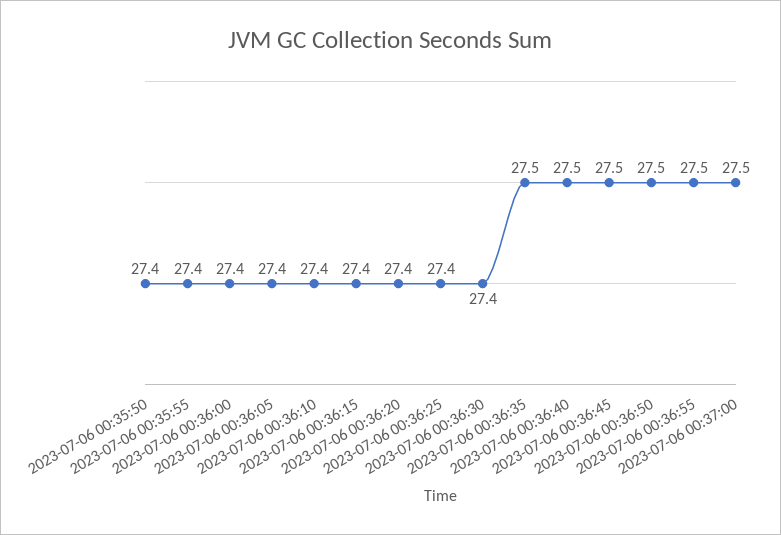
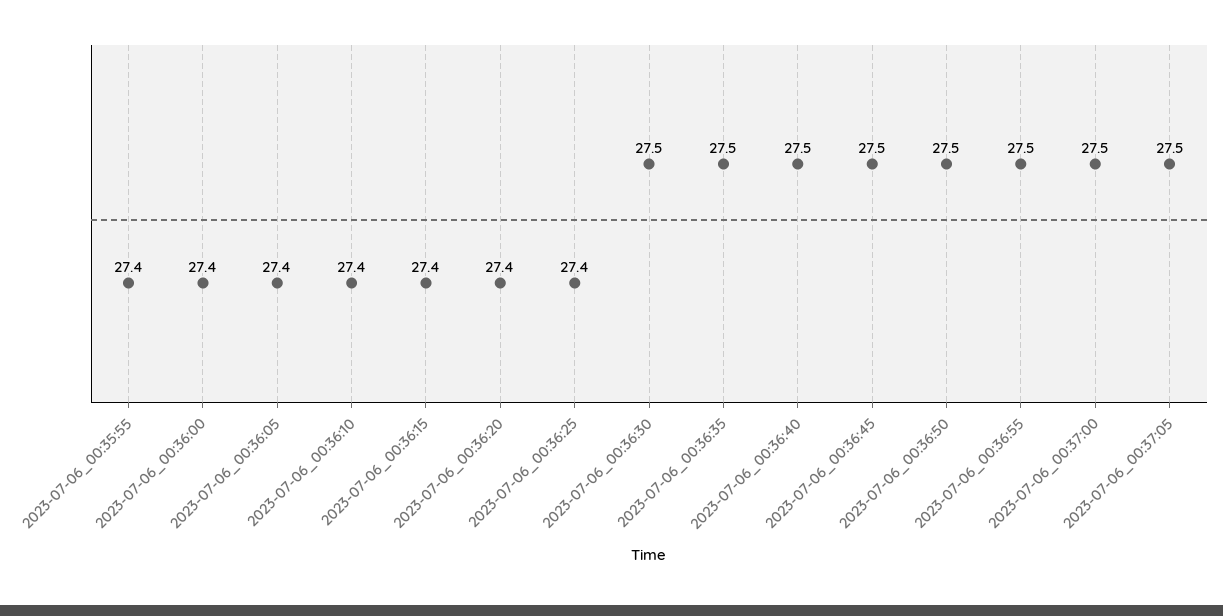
2023-07-06 00:35:50: 27.4 -> none
2023-07-06 00:36:30: 27.4 -> 27.5
2023-07-06_00:37:05: none -> 27.5

